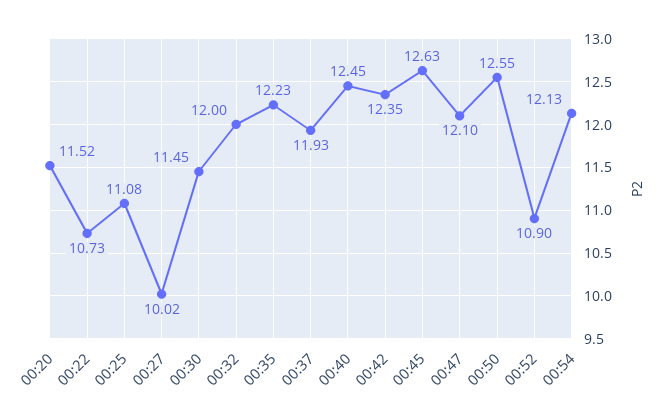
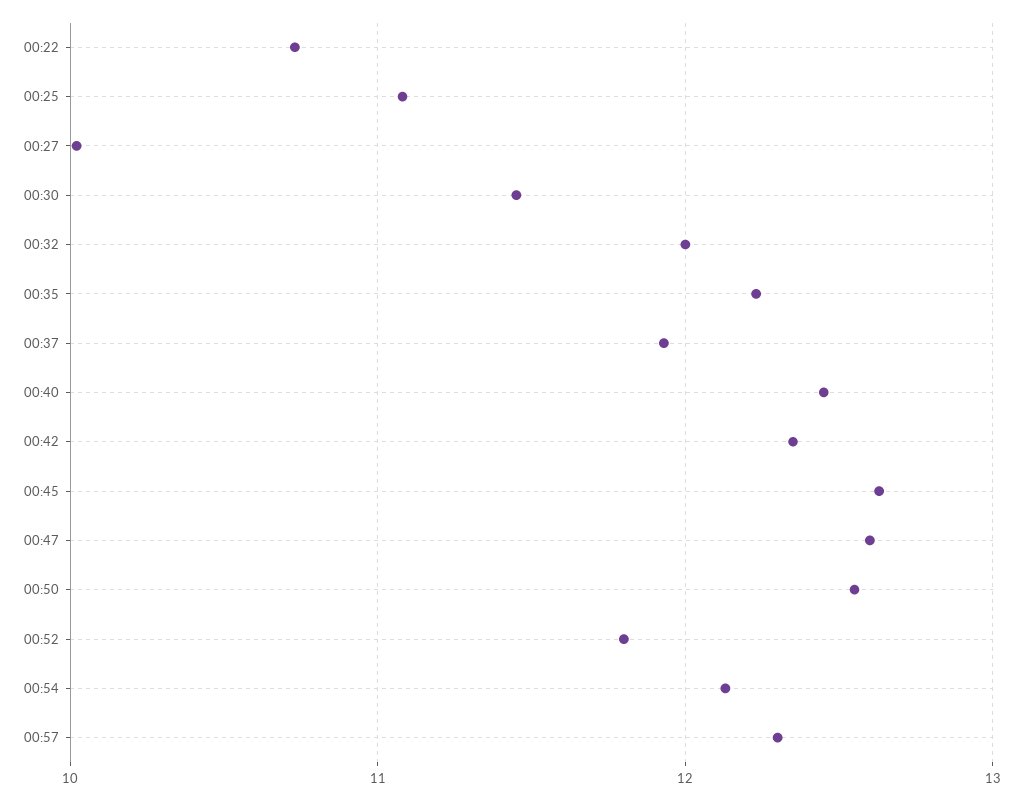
00:20: 11.52 -> none
00:47: 12.1 -> 12.6
00:52: 10.9 -> 11.8
00:57: none -> 12.3

